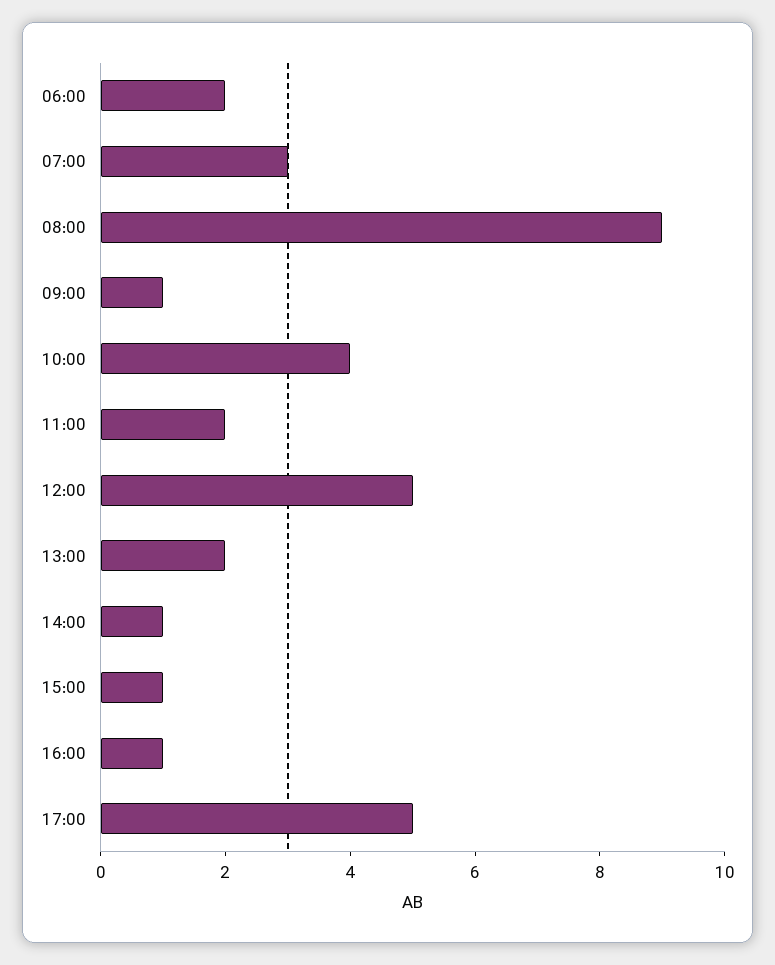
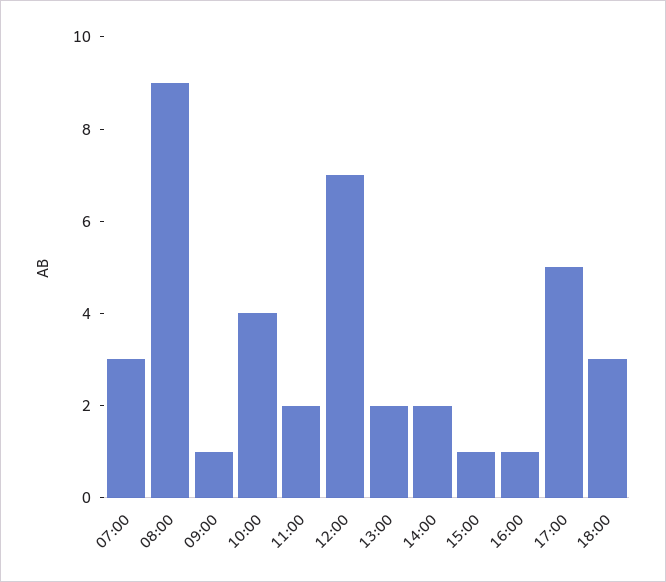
06:00: 2 -> none
12:00: 5 -> 7
14:00: 1 -> 2
18:00: none -> 3

